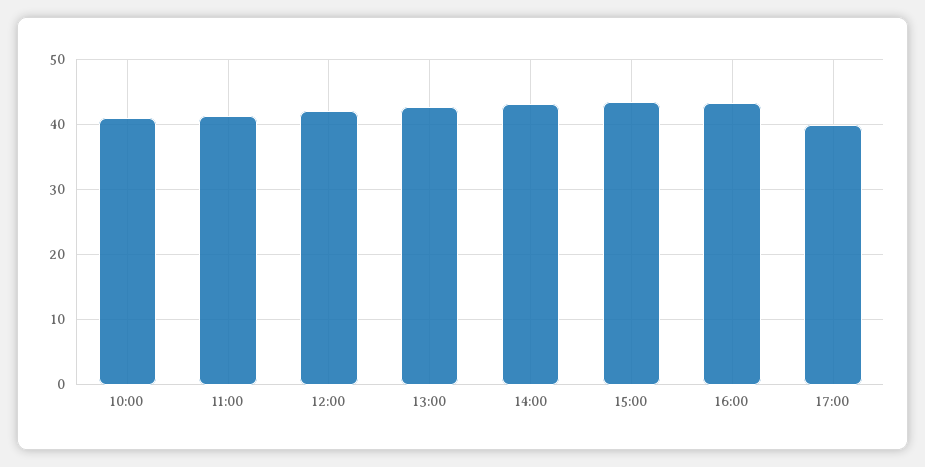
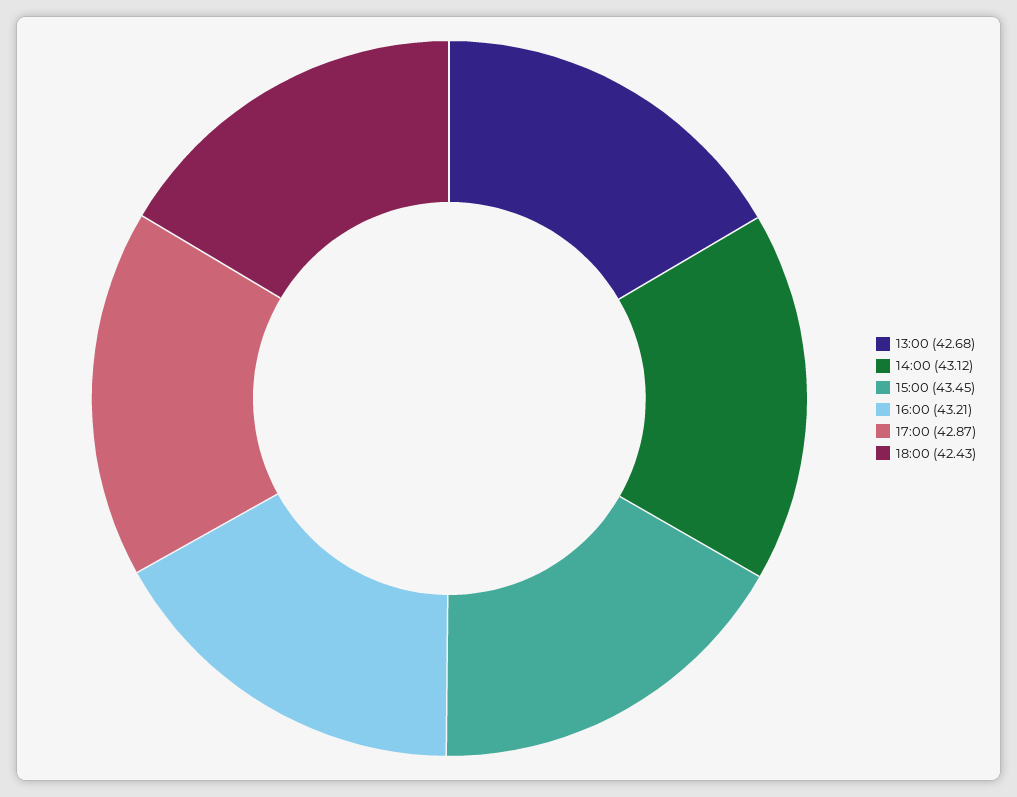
10:00: 41 -> none
11:00: 41 -> none
12:00: 42 -> none
17:00: 40 -> 42.87
18:00: none -> 42.43

